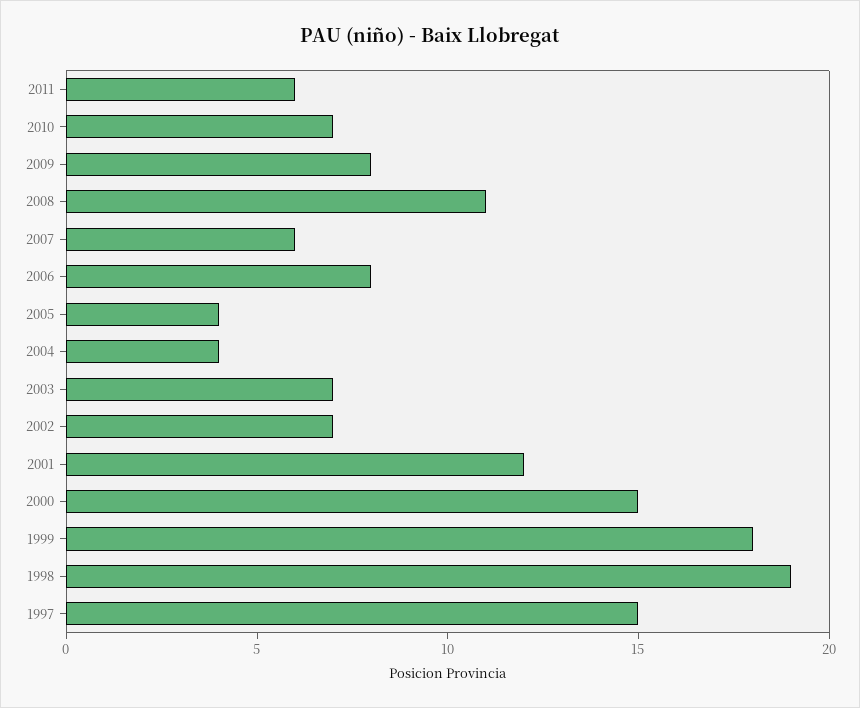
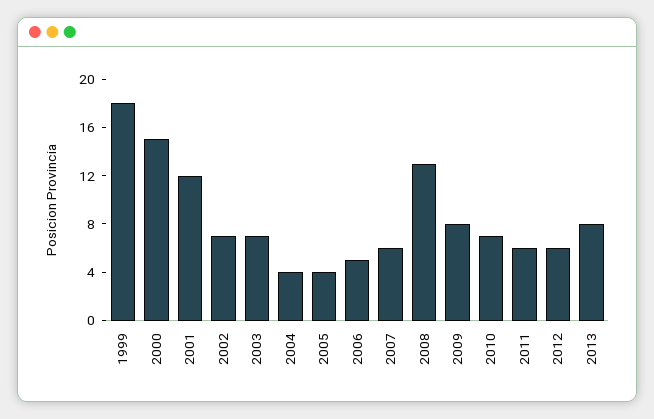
2008: 11 -> 13
2006: 8 -> 5
1998: 19 -> none
1997: 15 -> none
2012: none -> 6
2013: none -> 8

